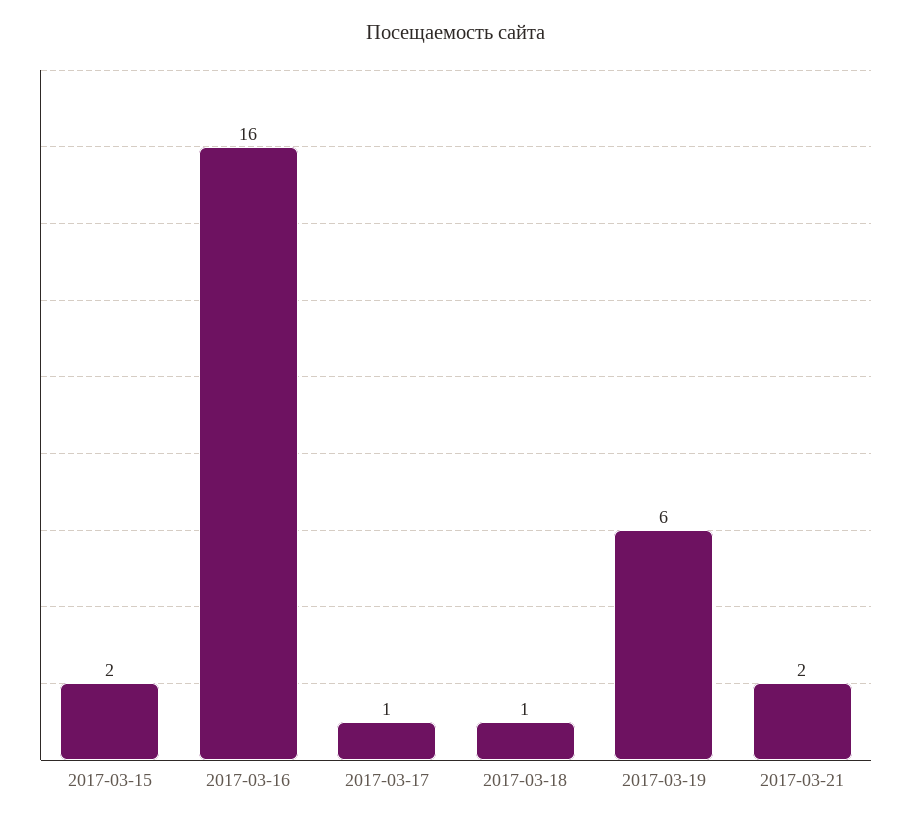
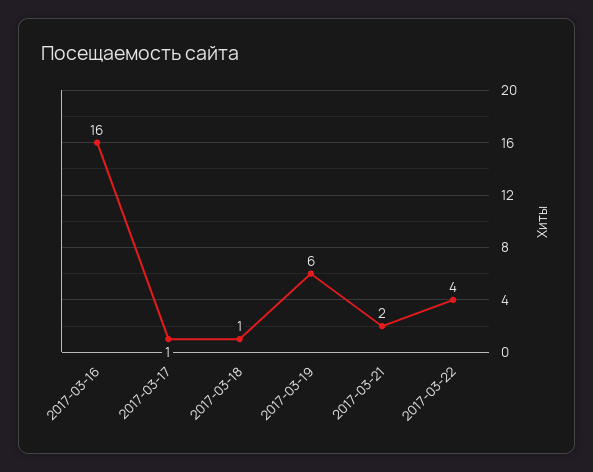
2017-03-15: 2 -> none
2017-03-22: none -> 4

